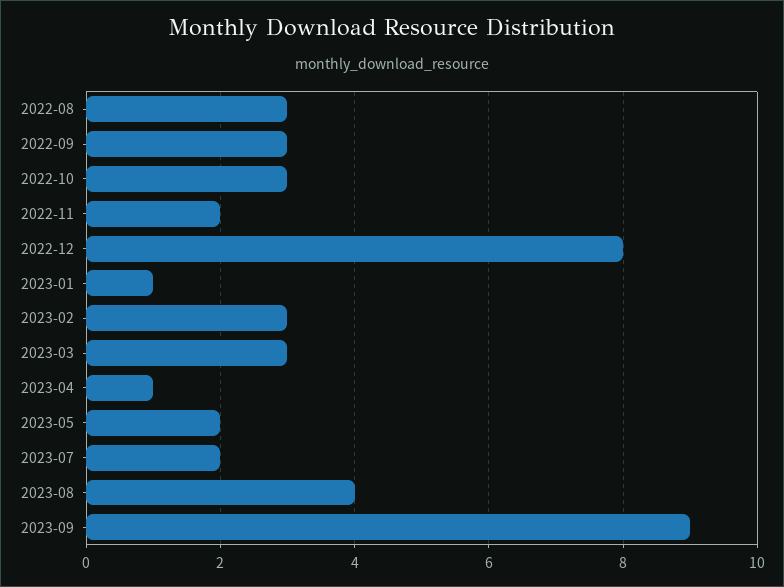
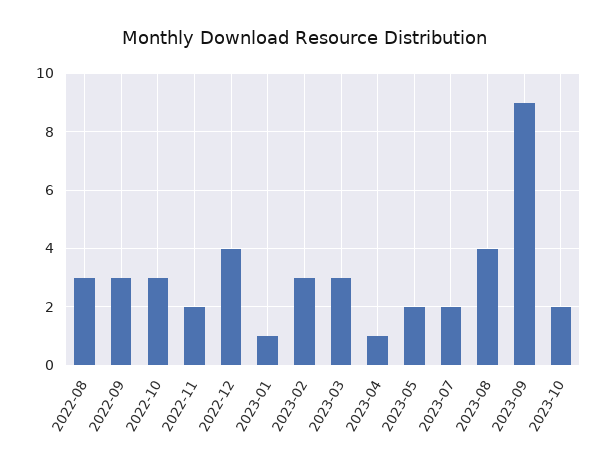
2022-12: 8 -> 4
2023-10: none -> 2

